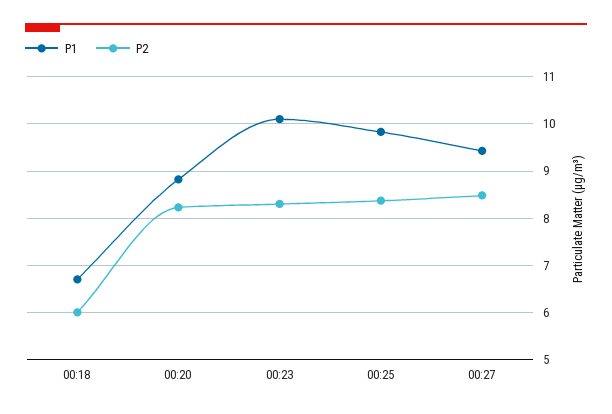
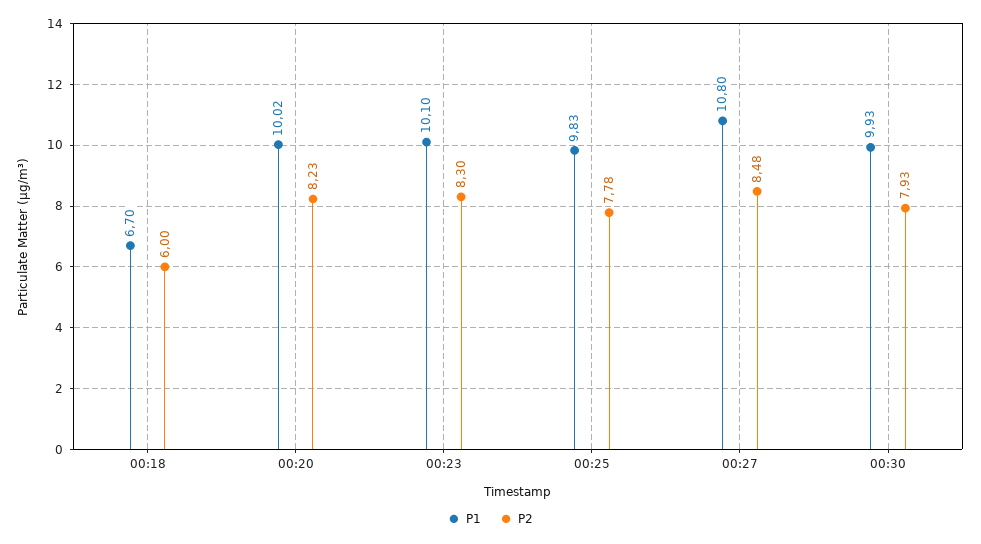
P1, 00:20: 8.8 -> 10.02
P2, 00:25: 8.4 -> 7.78
P1, 00:27: 9.4 -> 10.8
P1, 00:30: none -> 9.93
P2, 00:30: none -> 7.93

